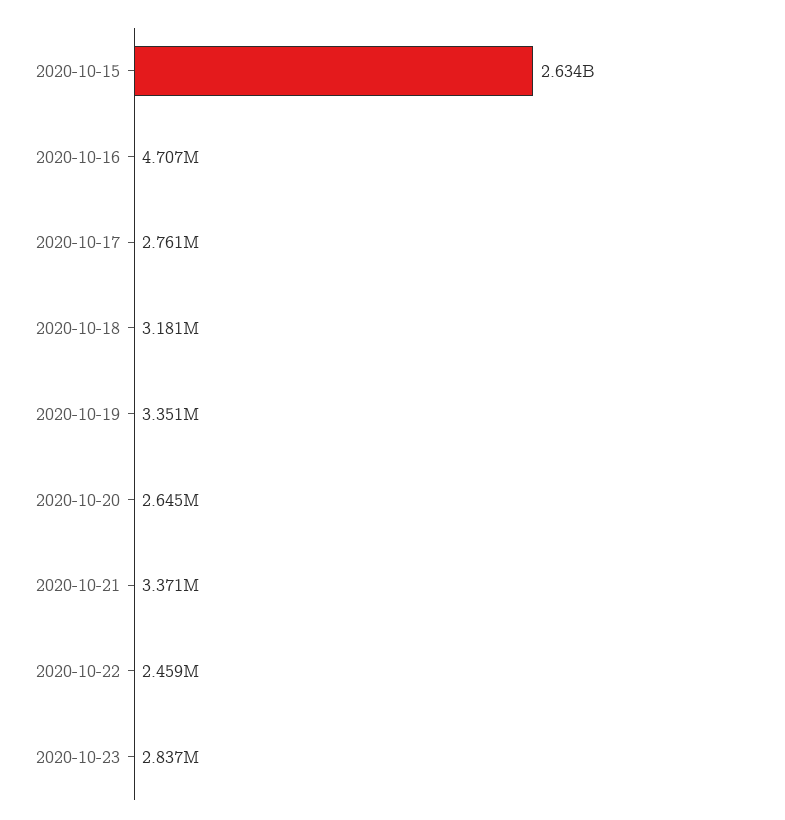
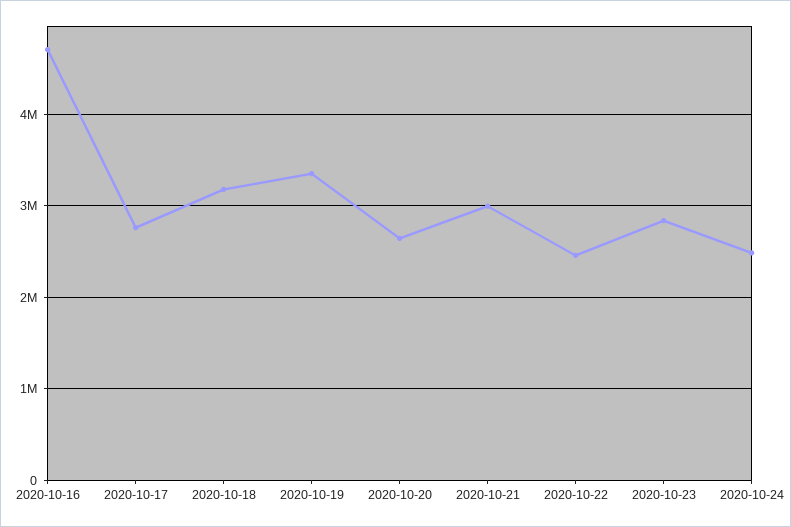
2020-10-15: 2634000000 -> none
2020-10-21: 3371000 -> 3000000
2020-10-24: none -> 2500000

